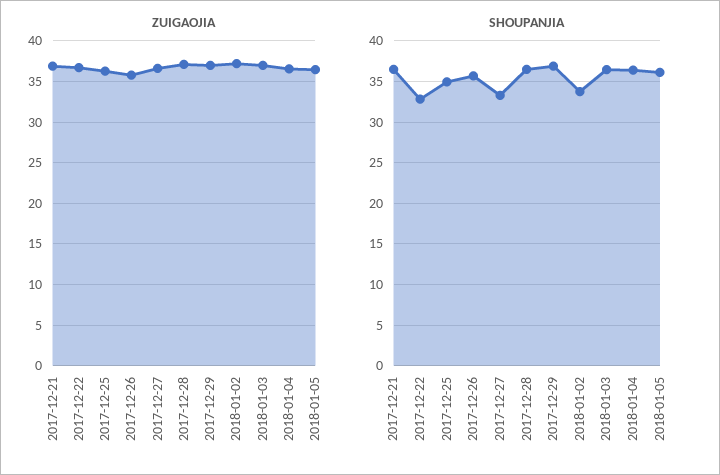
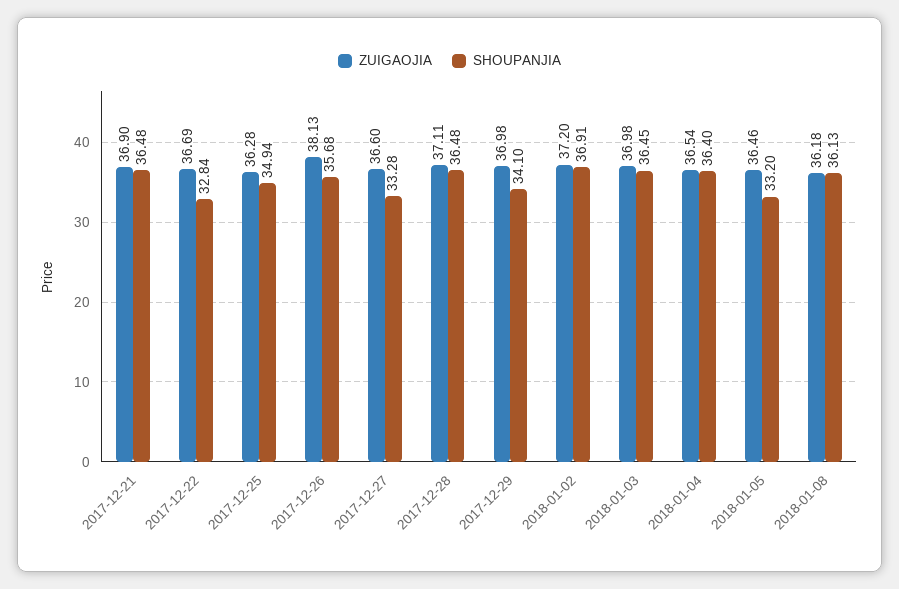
ZUIGAOJIA, 2017-12-26: 36 -> 38.13
SHOUPANJIA, 2017-12-29: 37 -> 34.1
SHOUPANJIA, 2018-01-02: 34 -> 36.91
SHOUPANJIA, 2018-01-05: 36 -> 33.2
ZUIGAOJIA, 2018-01-08: none -> 36.18
SHOUPANJIA, 2018-01-08: none -> 36.13

